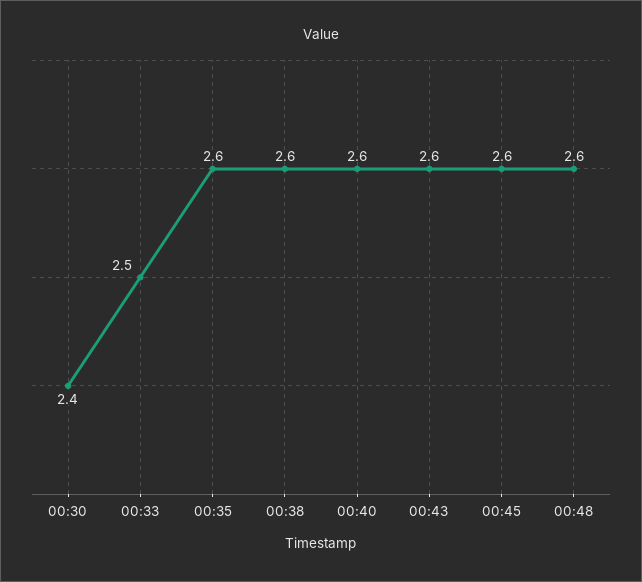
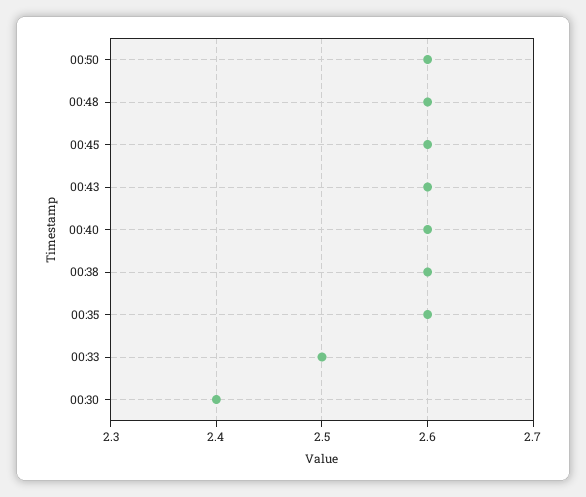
00:50: none -> 2.6

